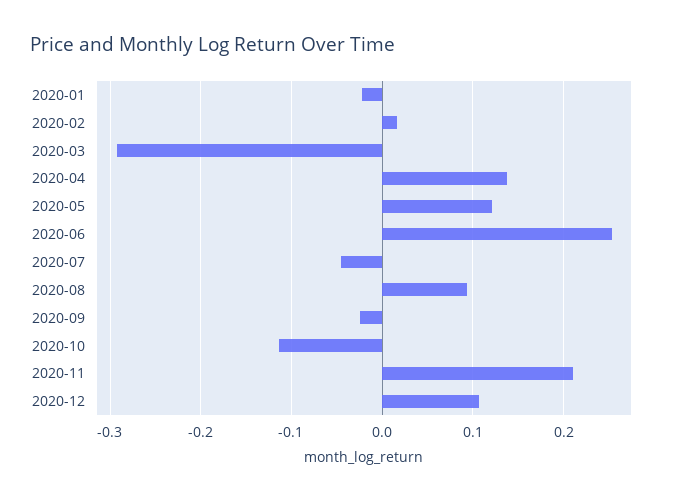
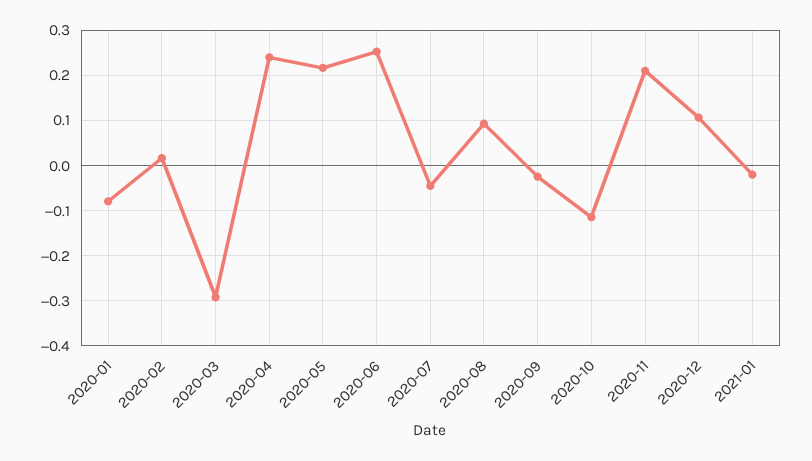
2020-01: -0.02 -> -0.08
2020-04: 0.14 -> 0.24
2020-05: 0.12 -> 0.22
2021-01: none -> -0.02

